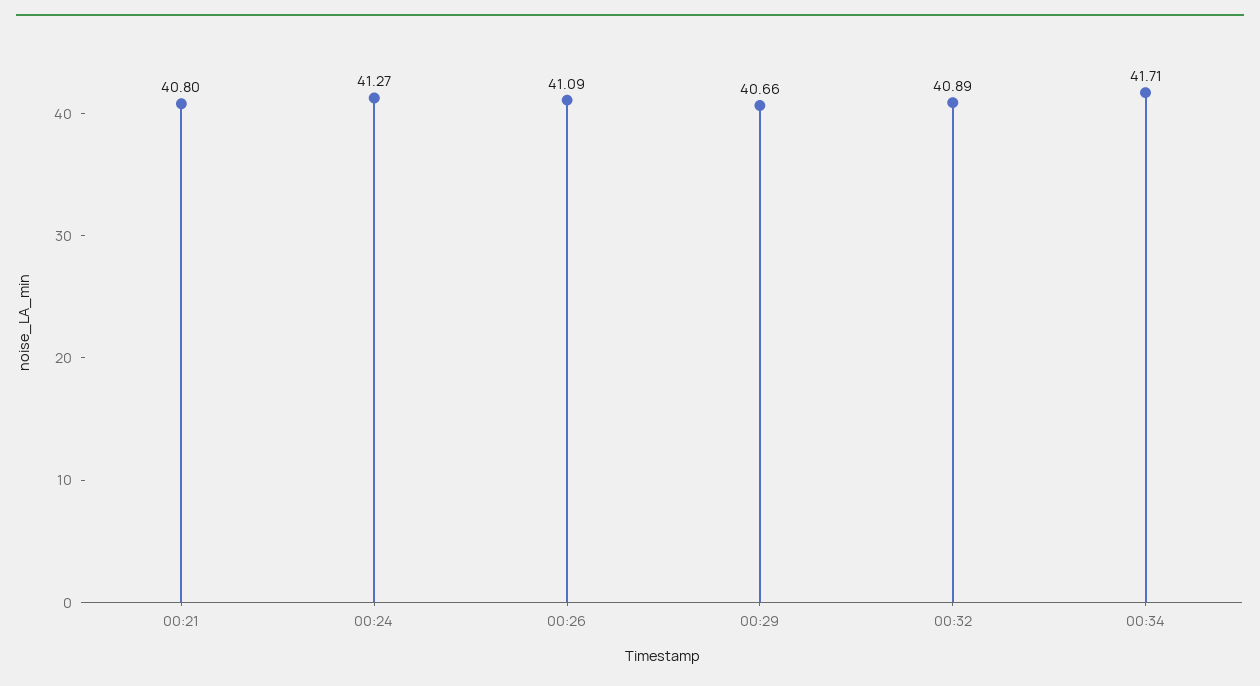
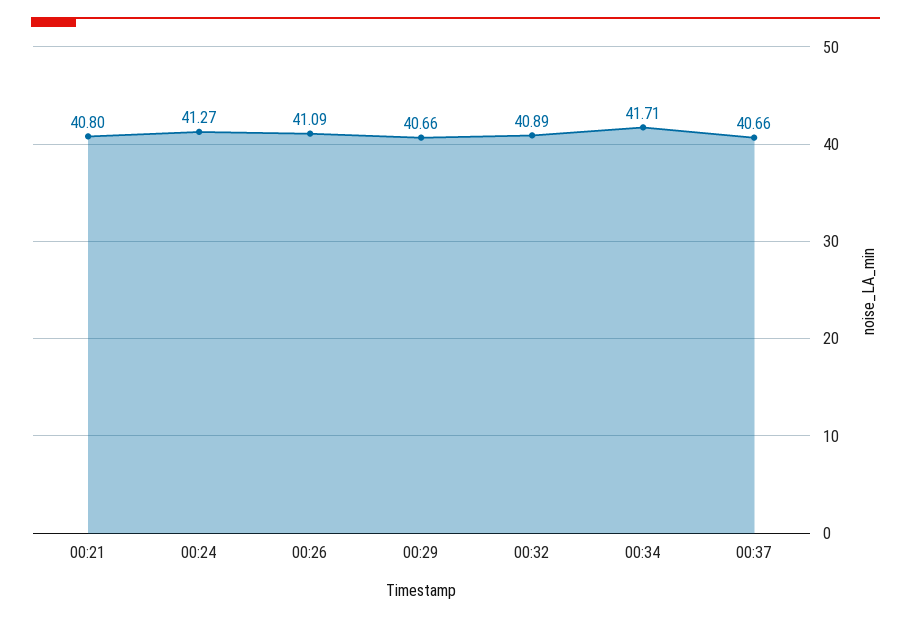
00:37: none -> 40.66

